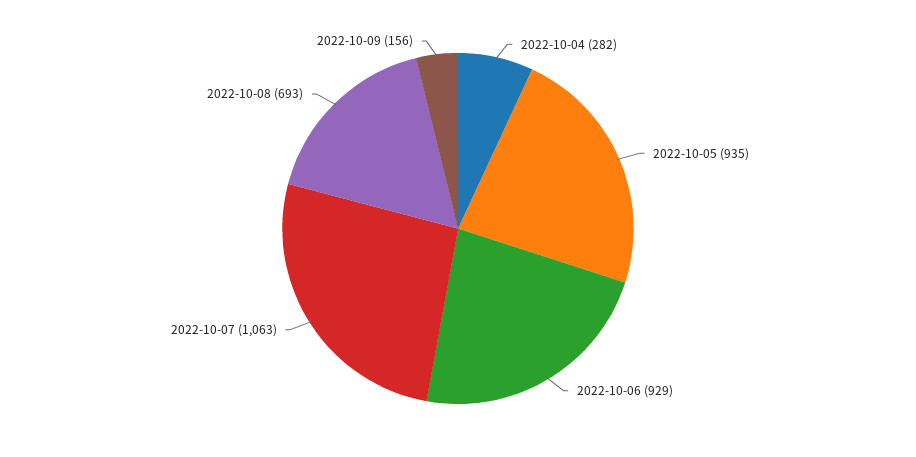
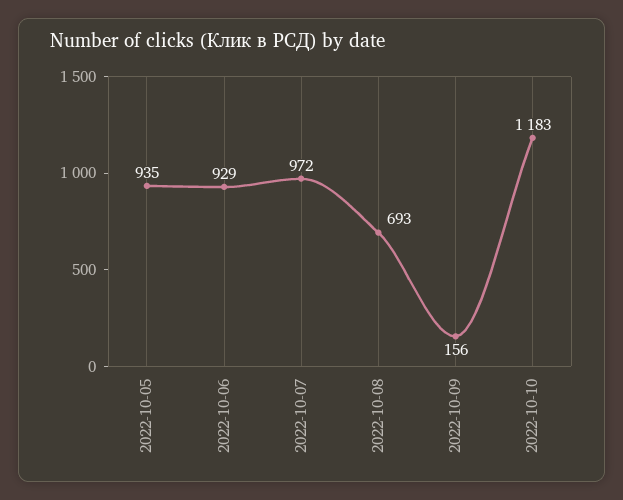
2022-10-04: 282 -> none
2022-10-07: 1063 -> 972
2022-10-10: none -> 1183

